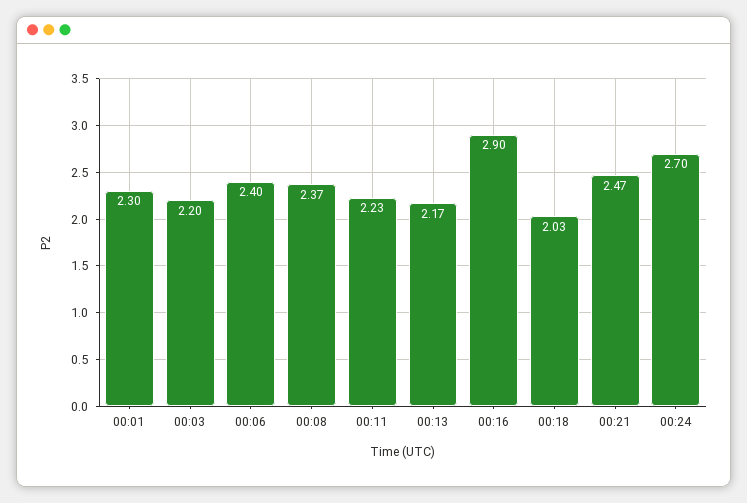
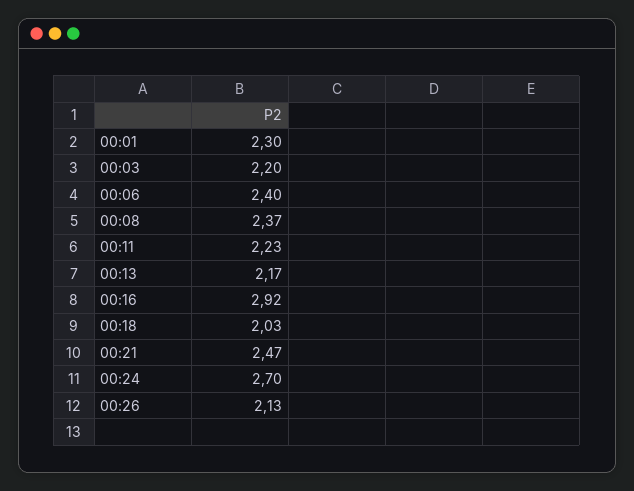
00:16: 2.9 -> 2.92
00:26: none -> 2.13

